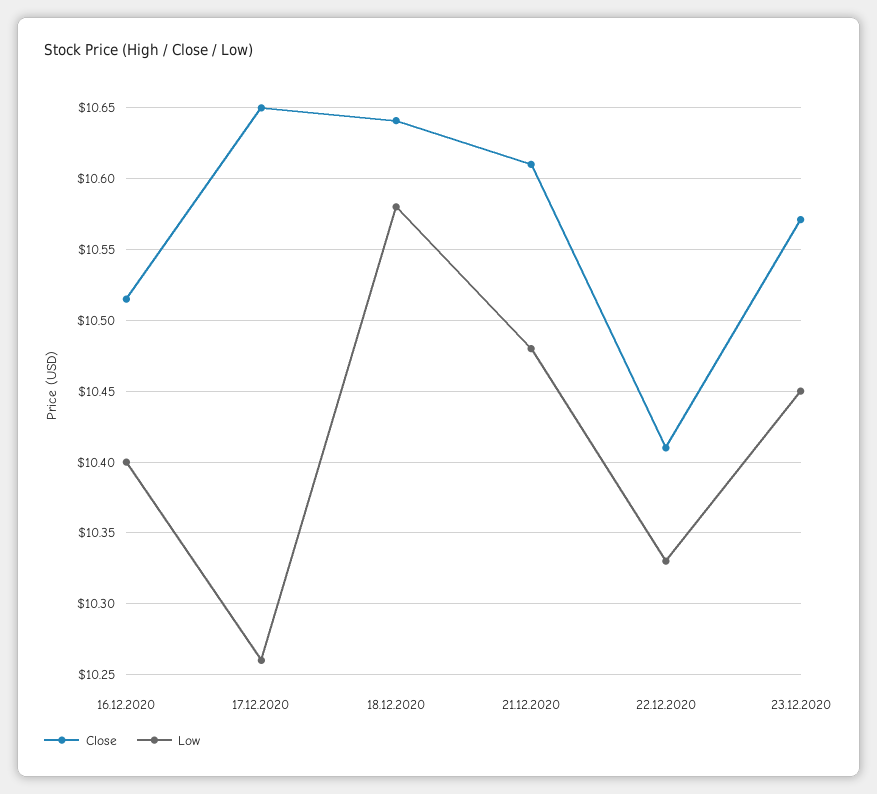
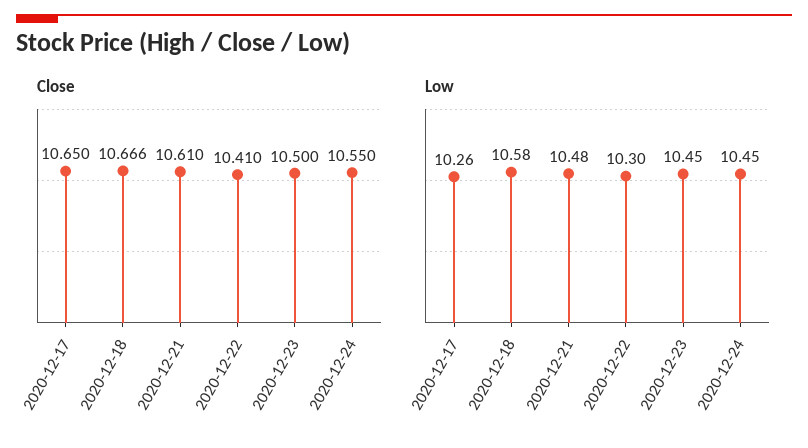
Close, 16.12.2020: 10.515 -> none
Low, 16.12.2020: 10.4 -> none
Close, 18.12.2020: 10.64 -> 10.666
Low, 22.12.2020: 10.33 -> 10.3
Close, 23.12.2020: 10.57 -> 10.5
Close, 2020-12-24: none -> 10.55
Low, 2020-12-24: none -> 10.45

